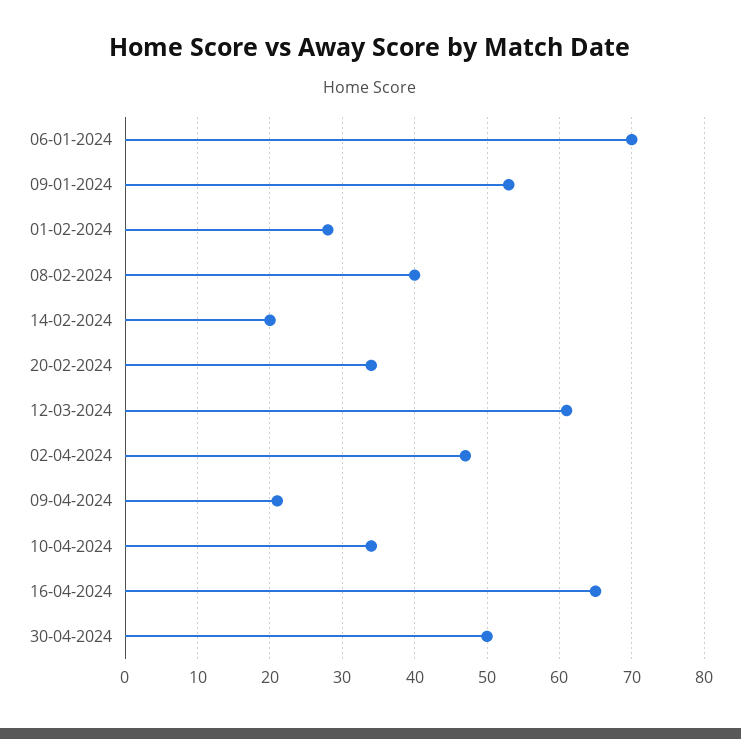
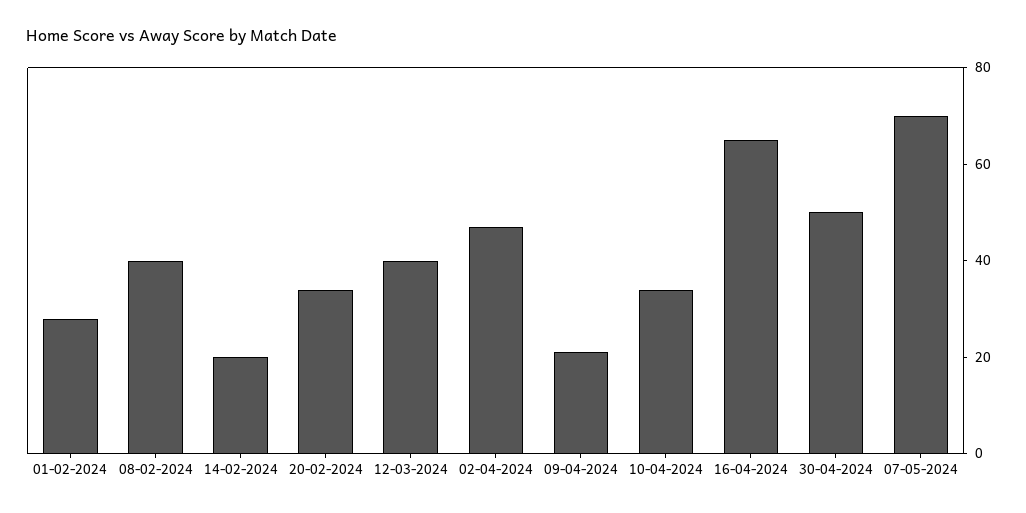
06-01-2024: 70 -> none
09-01-2024: 53 -> none
12-03-2024: 61 -> 40
07-05-2024: none -> 70

